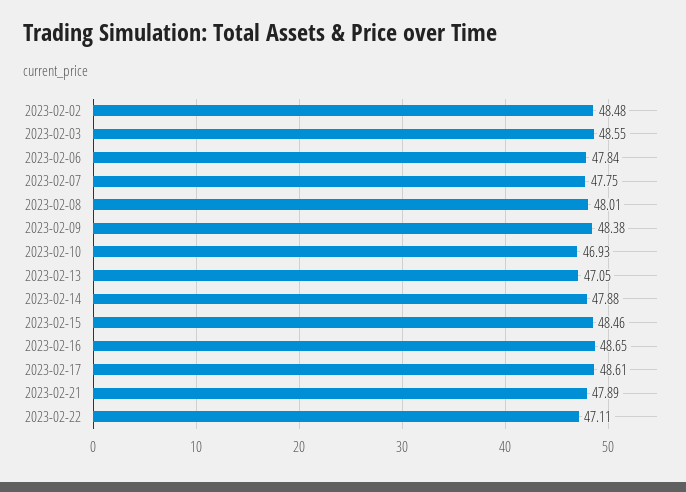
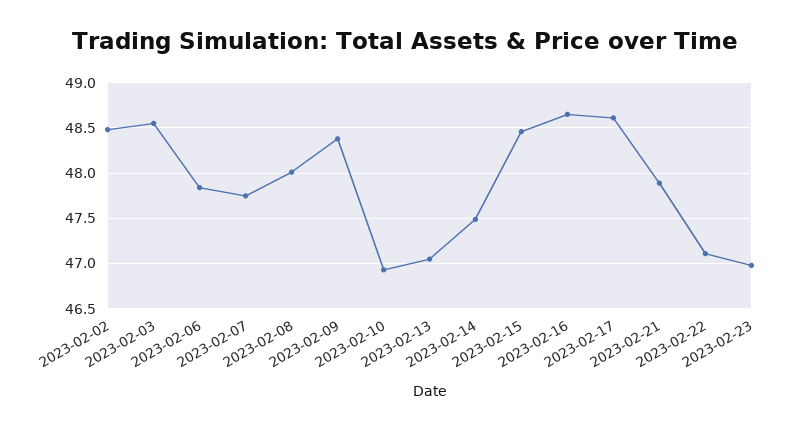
2023-02-14: 47.88 -> 47.5
2023-02-23: none -> 47

